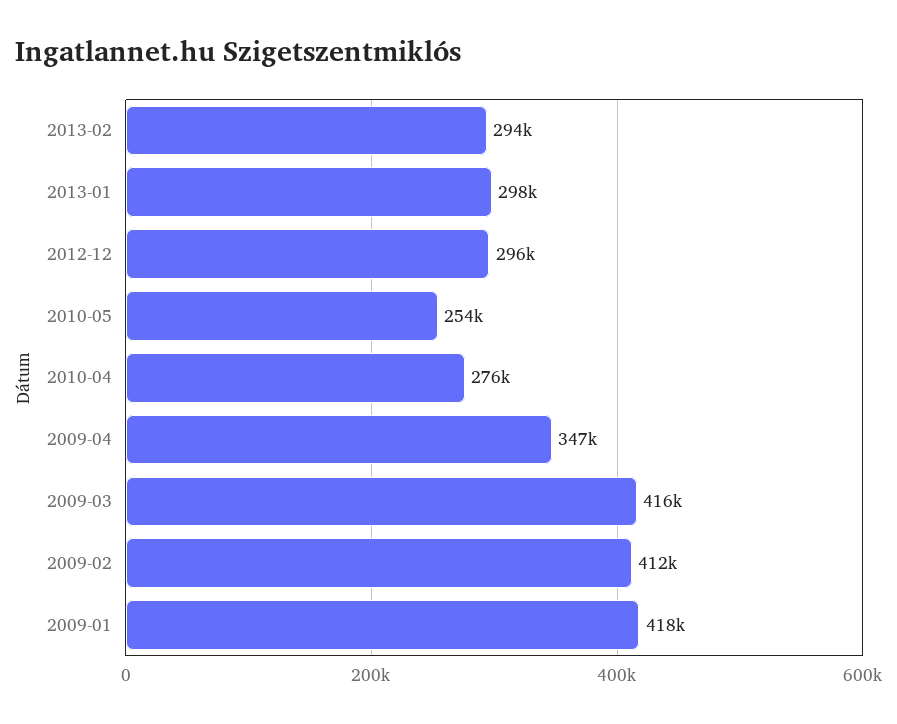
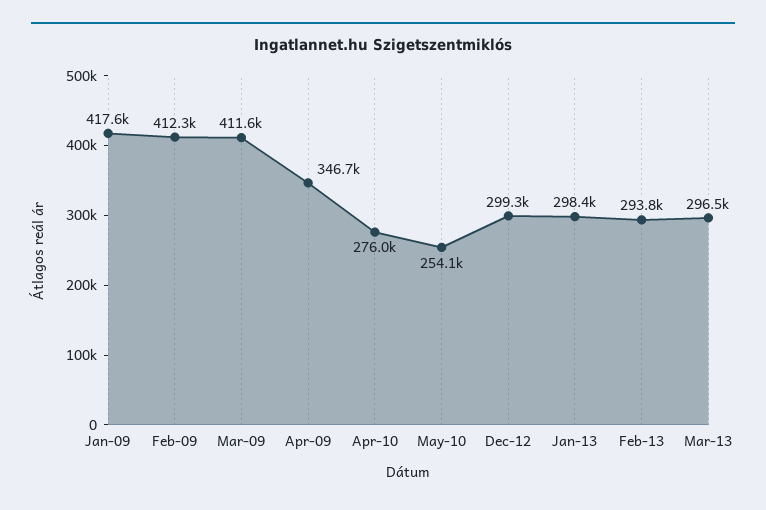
2012-12: 296000 -> 299300
2009-03: 416000 -> 411600
Mar-13: none -> 296500

